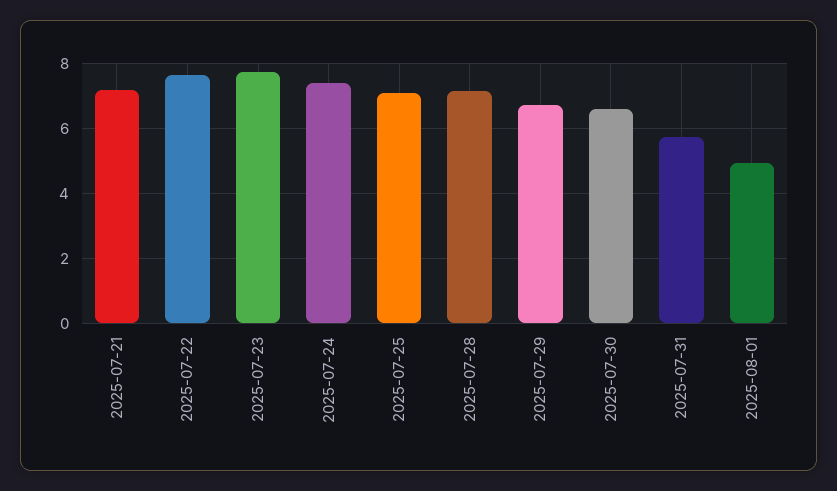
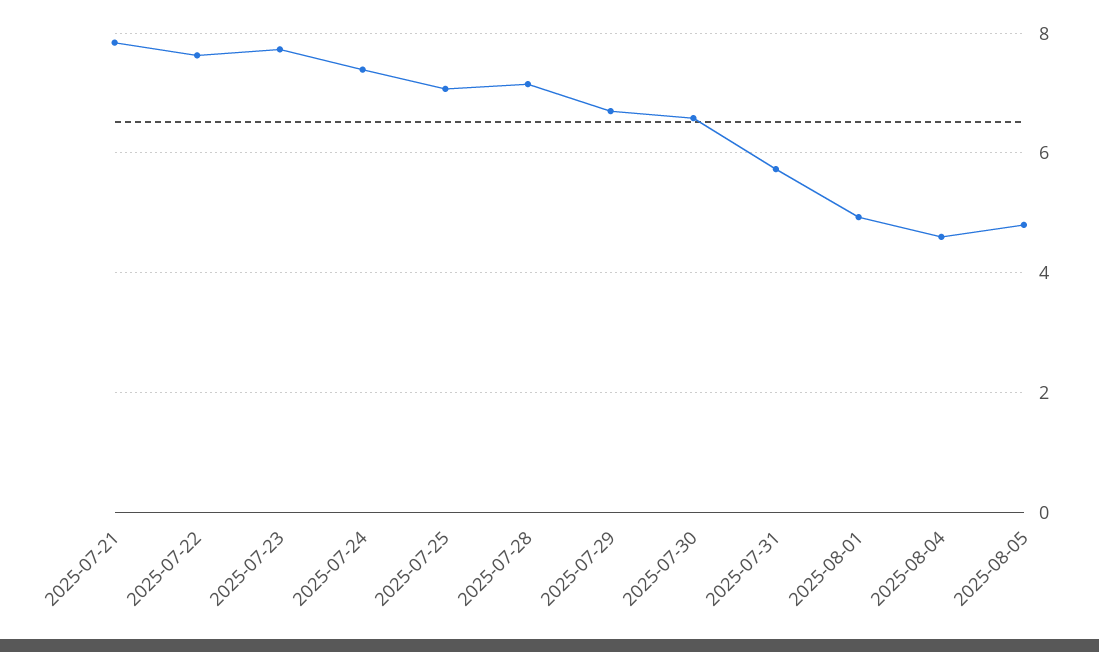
2025-07-21: 7.2 -> 7.8
2025-08-04: none -> 4.6
2025-08-05: none -> 4.8

